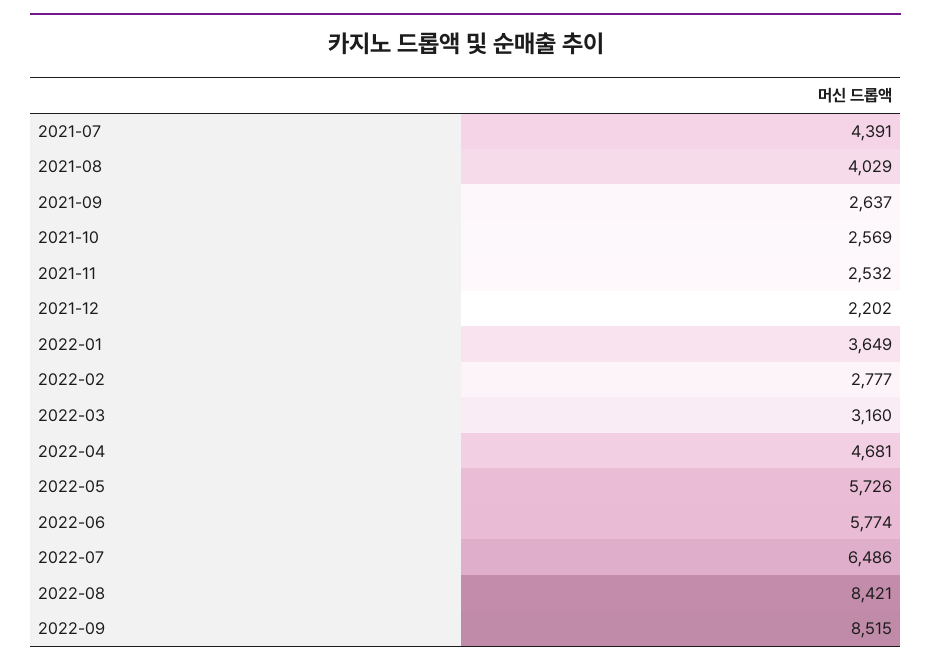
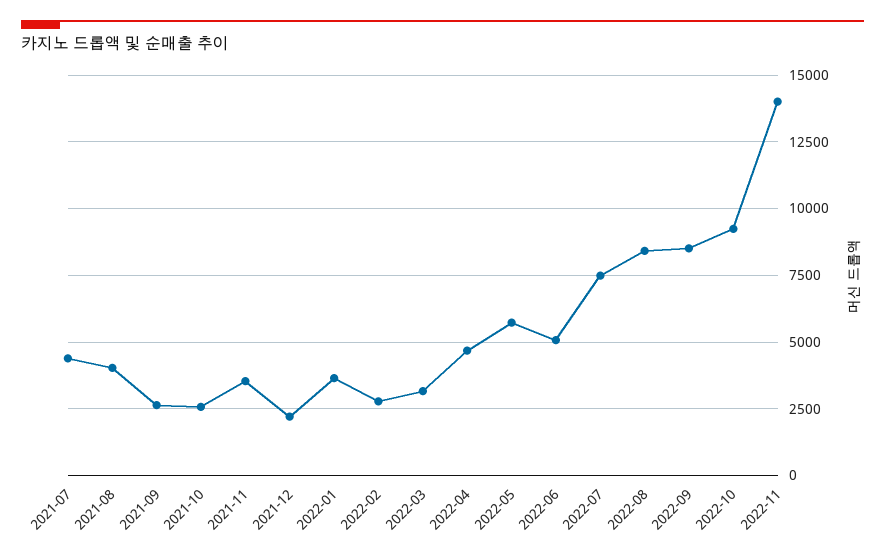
2021-11: 2532 -> 3500
2022-06: 5774 -> 5000
2022-07: 6486 -> 7500
2022-10: none -> 9250
2022-11: none -> 14000

